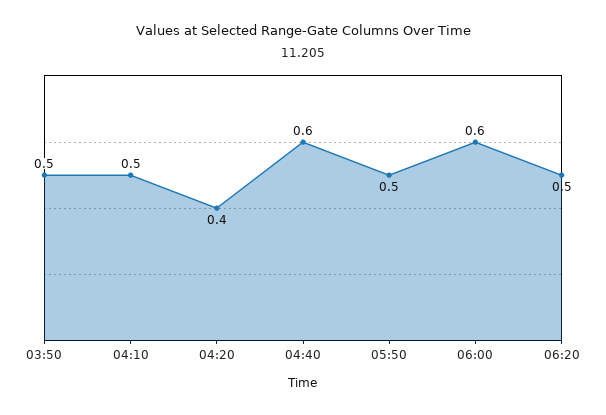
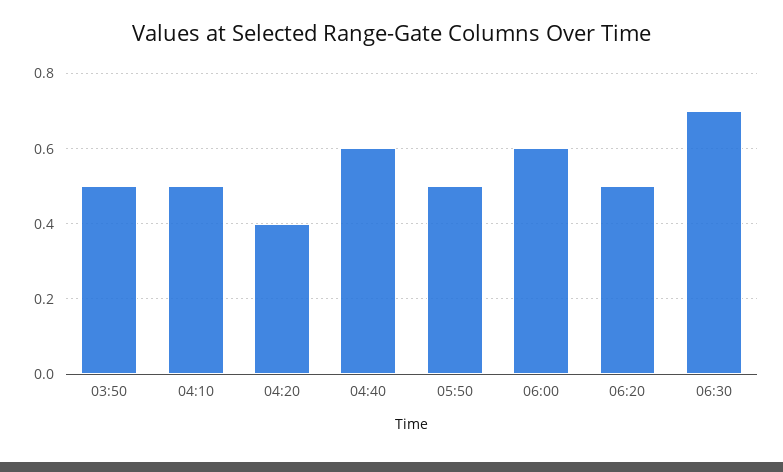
06:30: none -> 0.7

